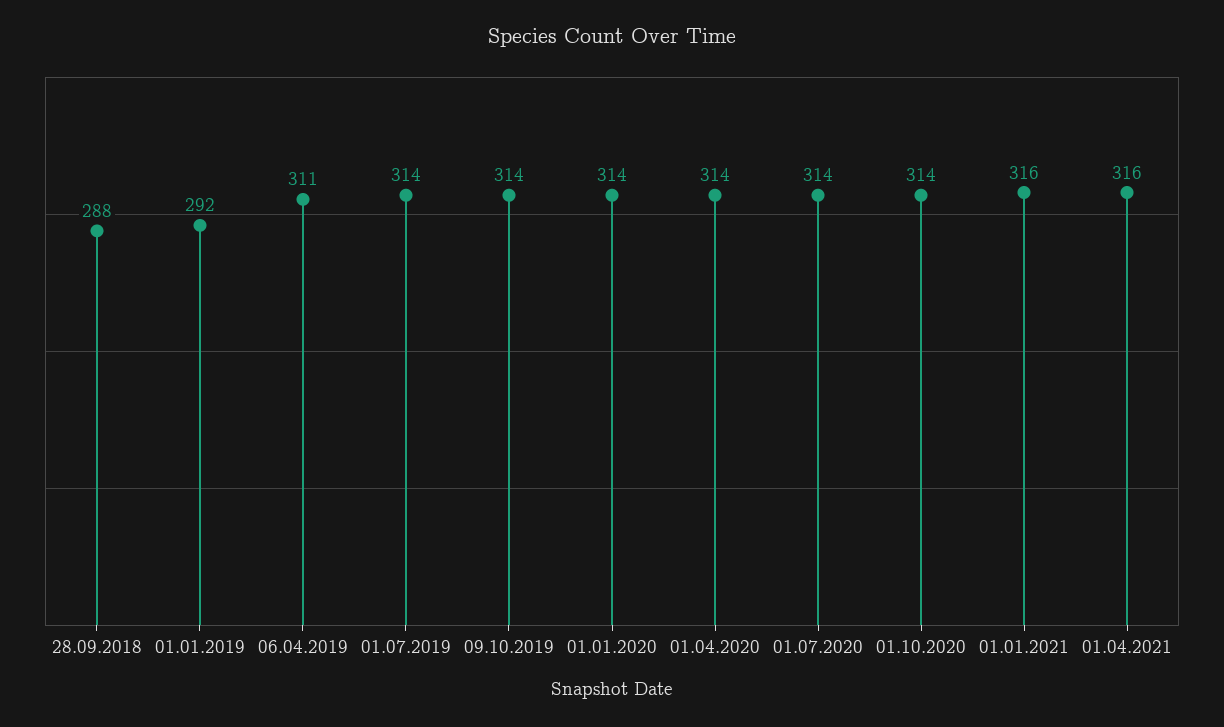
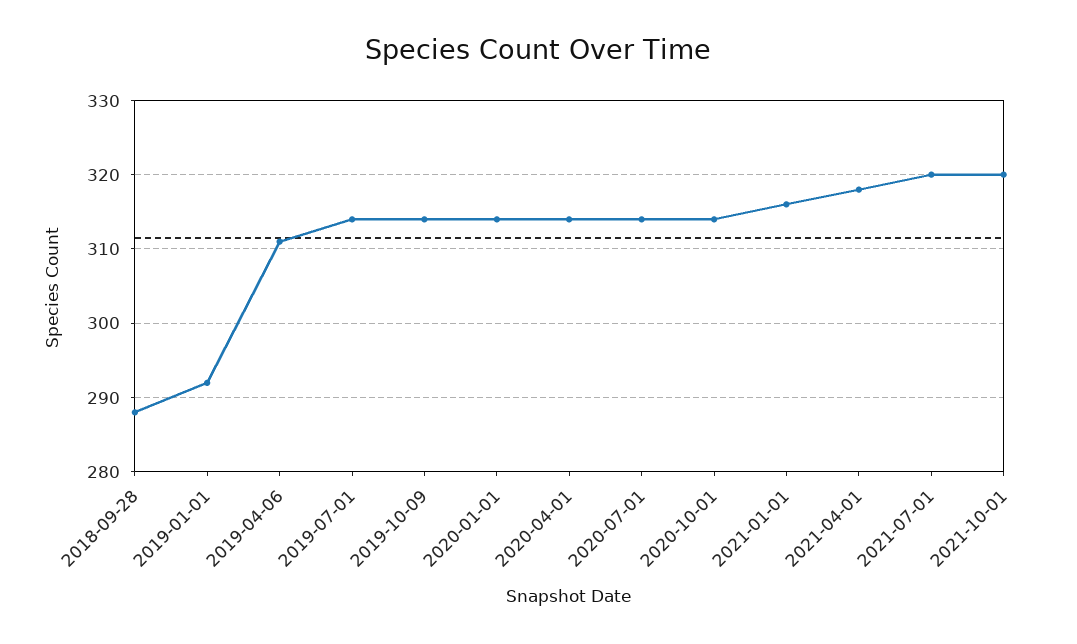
01.04.2021: 316 -> 318
2021-07-01: none -> 320
2021-10-01: none -> 320

